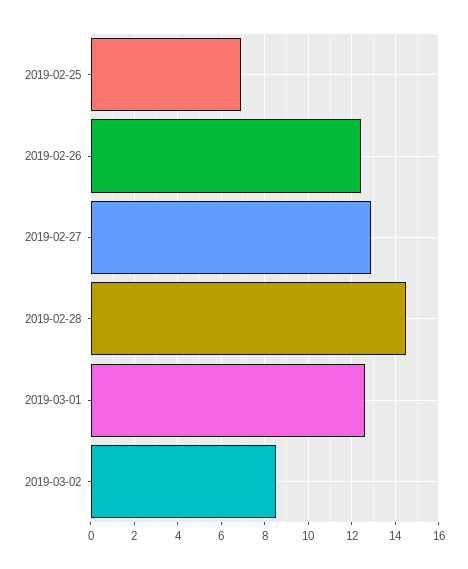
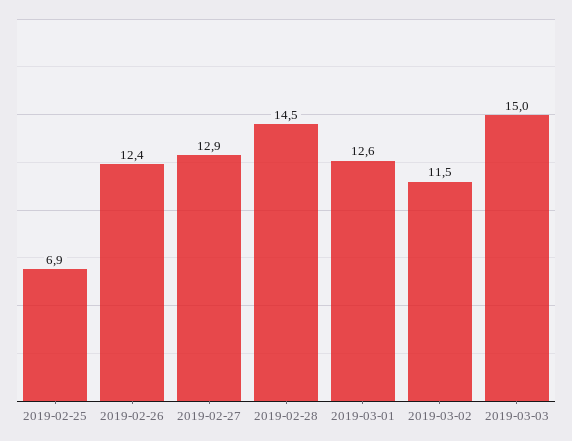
2019-03-02: 8.5 -> 11.5
2019-03-03: none -> 15

